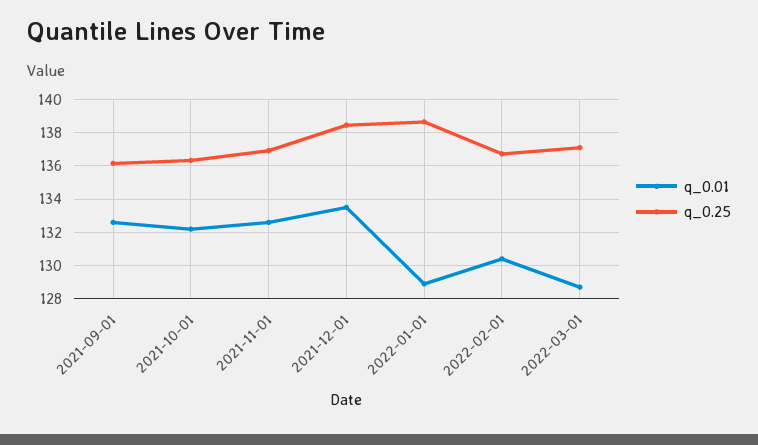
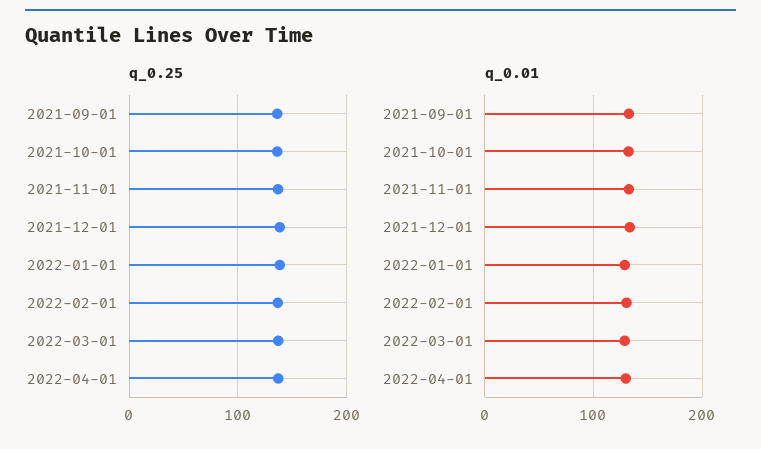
q_0.25, 2022-04-01: none -> 140
q_0.01, 2022-04-01: none -> 130

